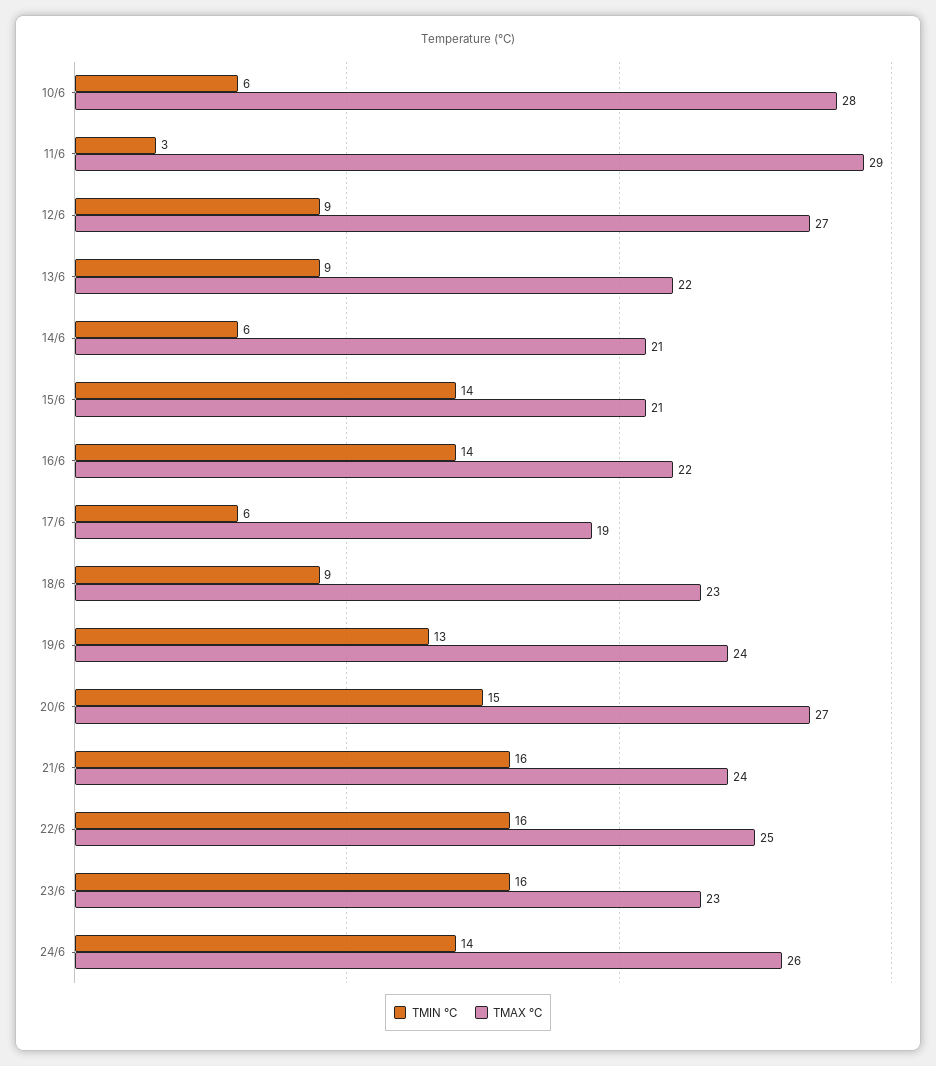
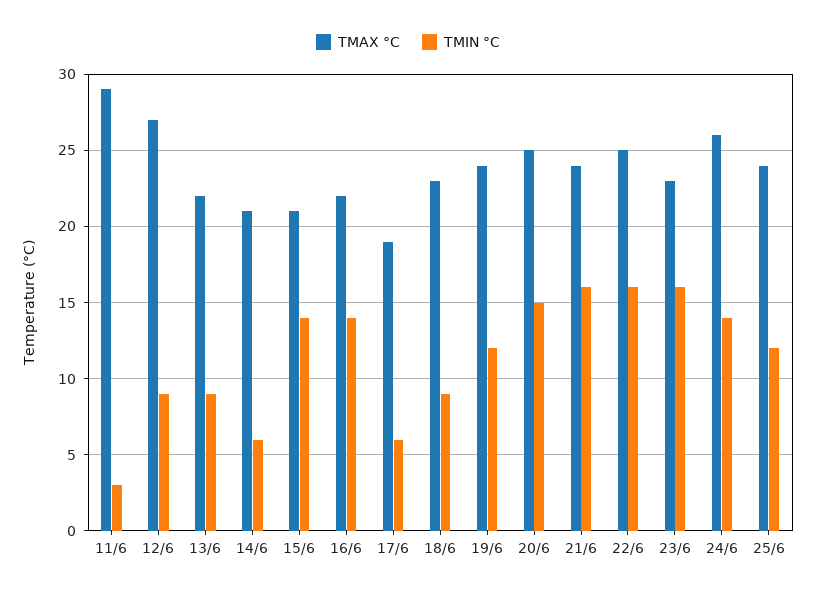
TMIN °C, 10/6: 6 -> none
TMAX °C, 10/6: 28 -> none
TMIN °C, 19/6: 13 -> 12
TMAX °C, 20/6: 27 -> 25
TMAX °C, 25/6: none -> 24
TMIN °C, 25/6: none -> 12

